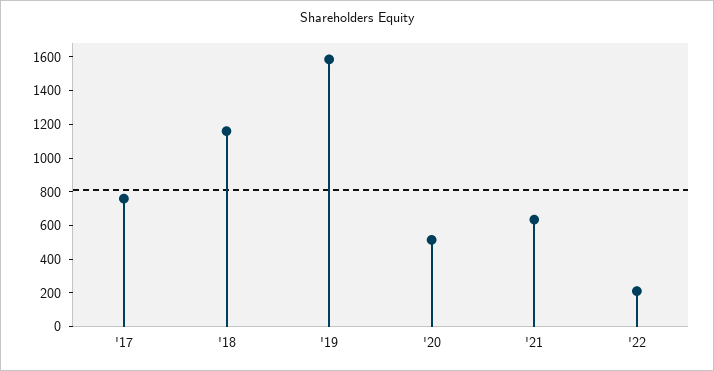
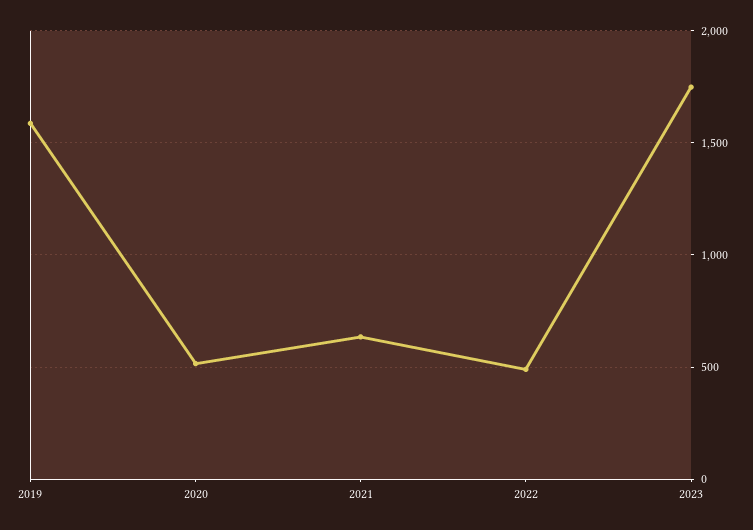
'17: 750 -> none
'18: 1150 -> none
'22: 200 -> 500
2023: none -> 1750

